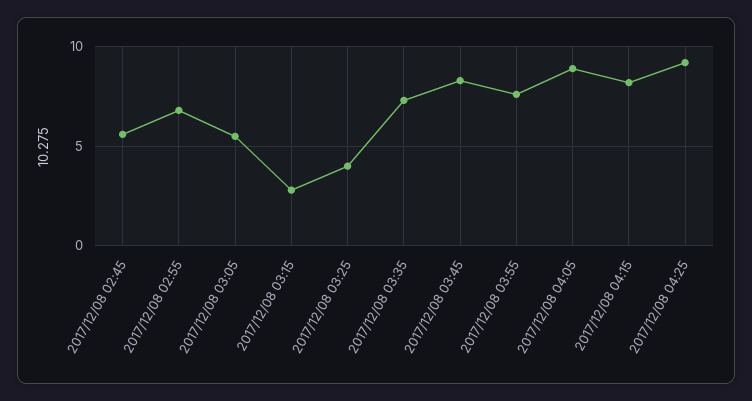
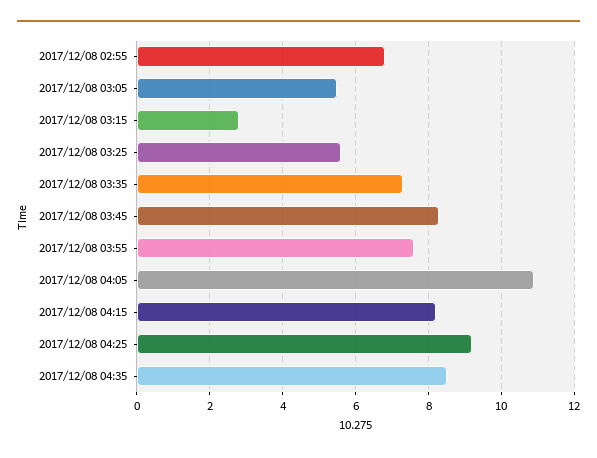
2017/12/08 02:45: 5.5 -> none
2017/12/08 03:25: 4 -> 5.5
2017/12/08 04:05: 9 -> 11
2017/12/08 04:35: none -> 8.5

